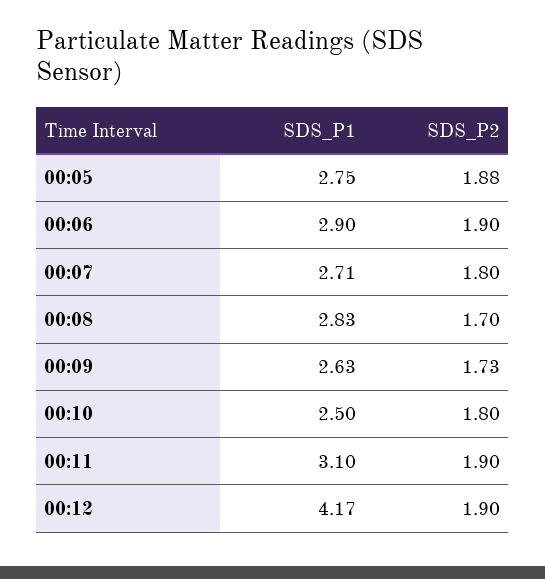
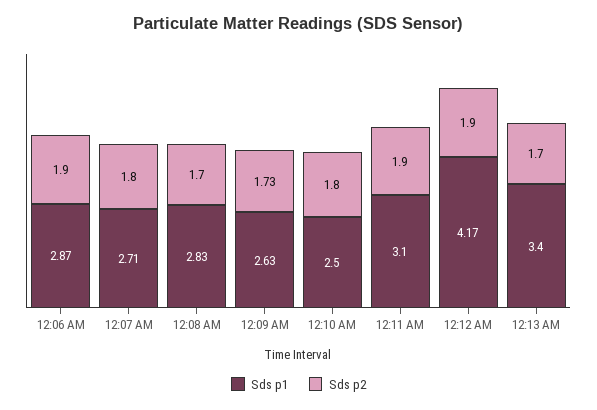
SDS_P1, 00:05: 2.75 -> none
SDS_P2, 00:05: 1.88 -> none
SDS_P1, 00:06: 2.9 -> 2.87
SDS_P1, 12:13 AM: none -> 3.4
SDS_P2, 12:13 AM: none -> 1.7

